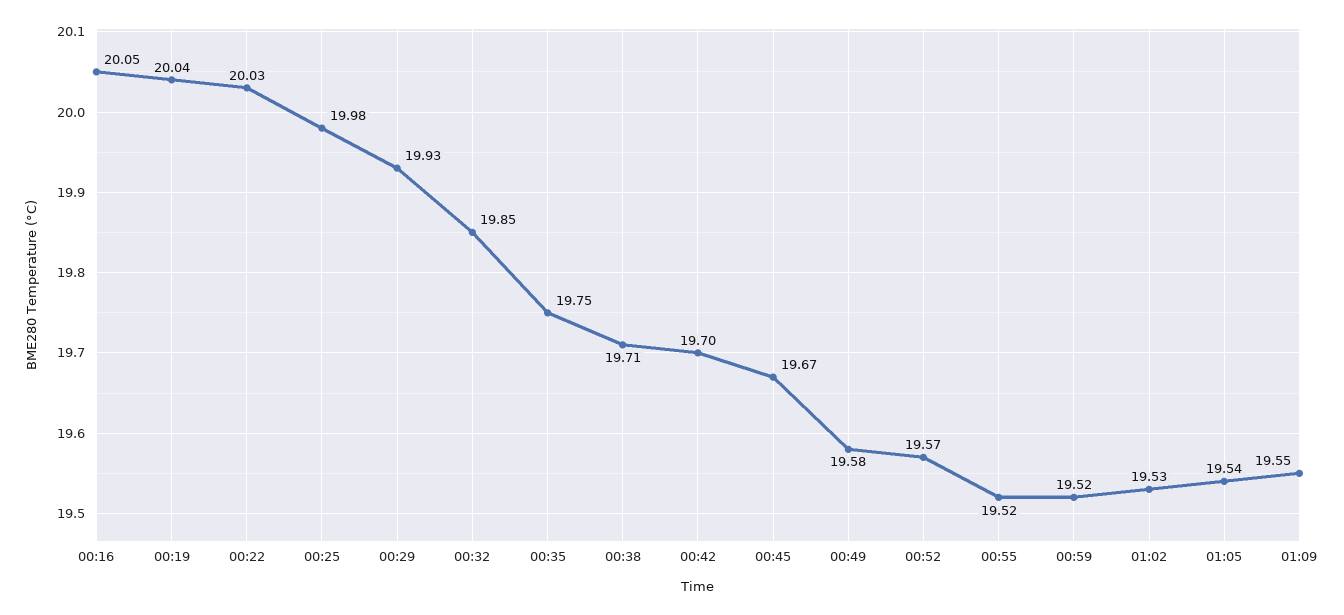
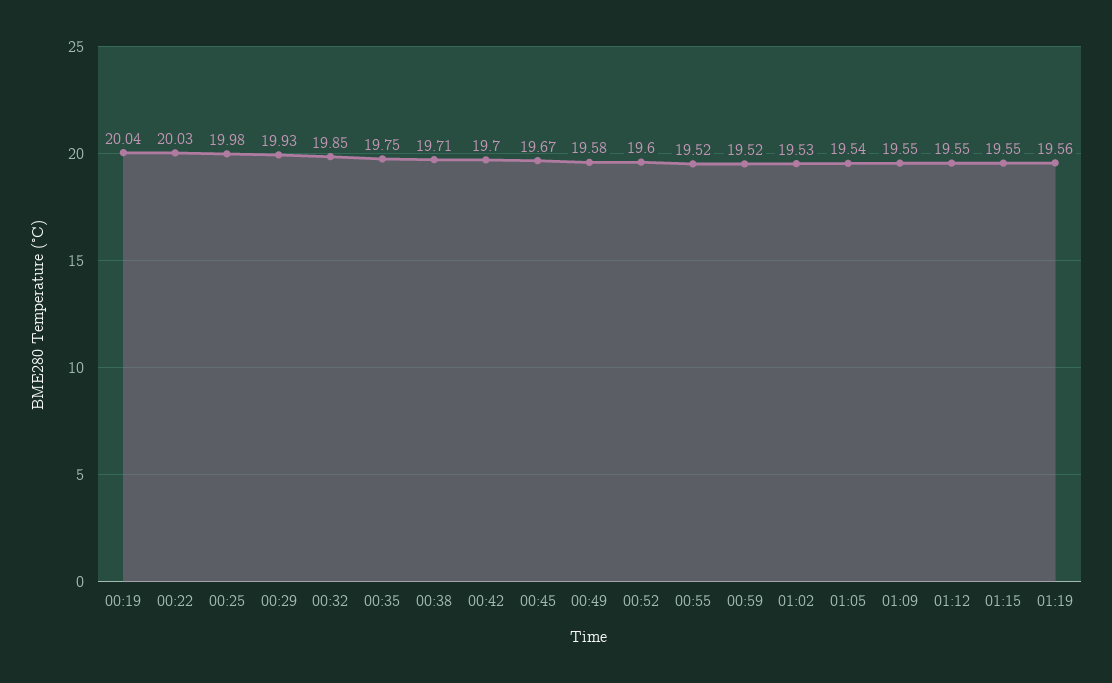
00:16: 20.05 -> none
00:52: 19.57 -> 19.6
01:12: none -> 19.55
01:15: none -> 19.55
01:19: none -> 19.56

